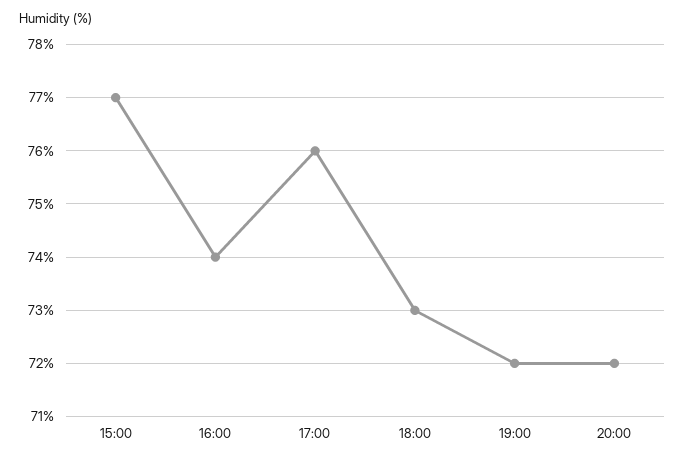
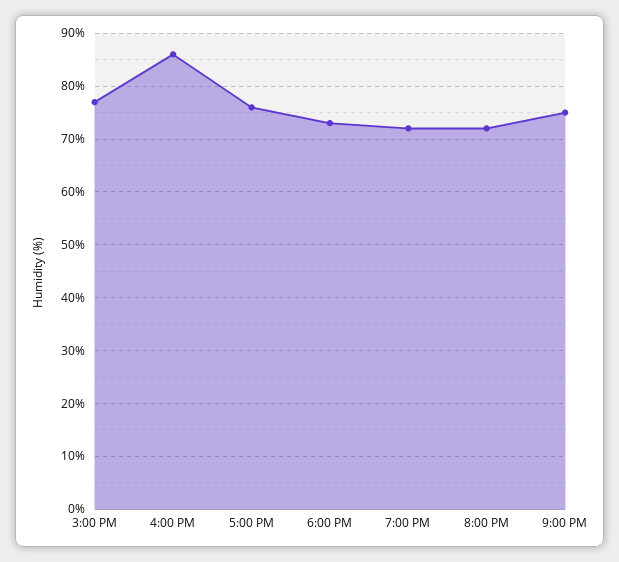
16:00: 74 -> 85
9:00 PM: none -> 75

